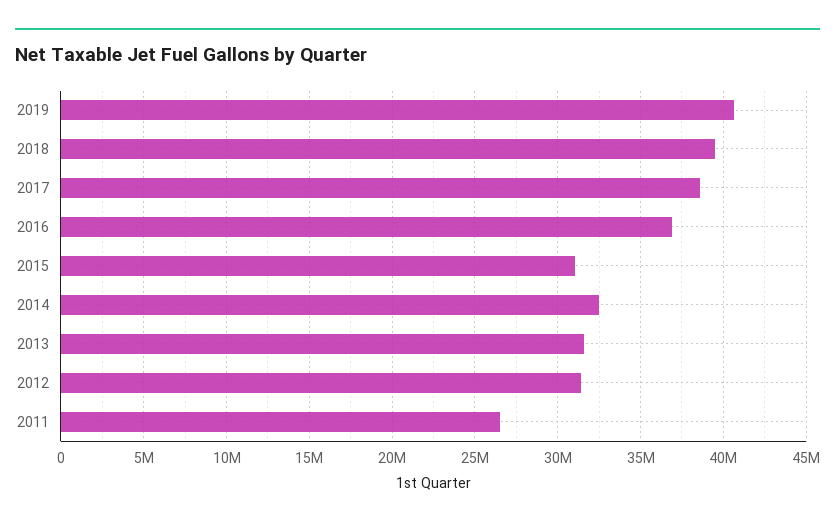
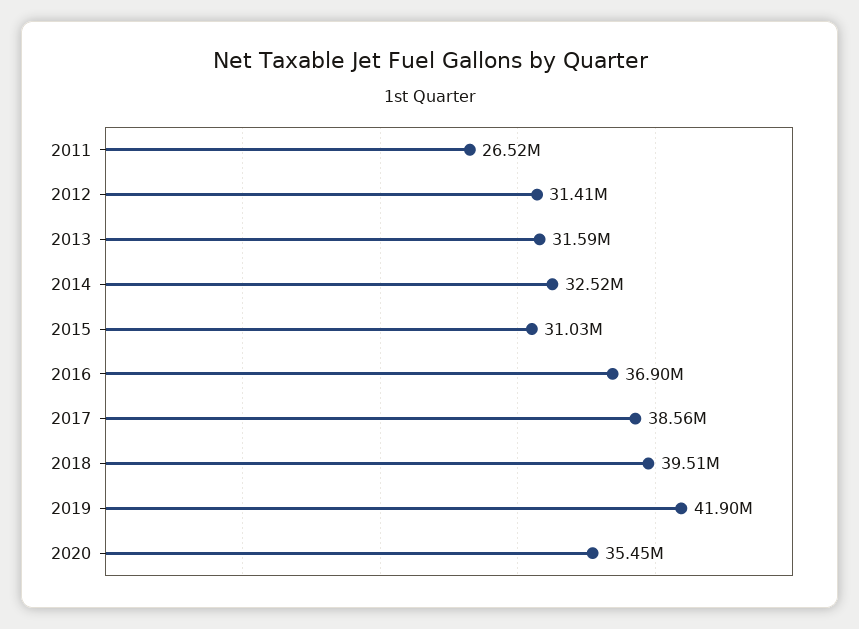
2019: 40500000 -> 41900000
2020: none -> 35450000

